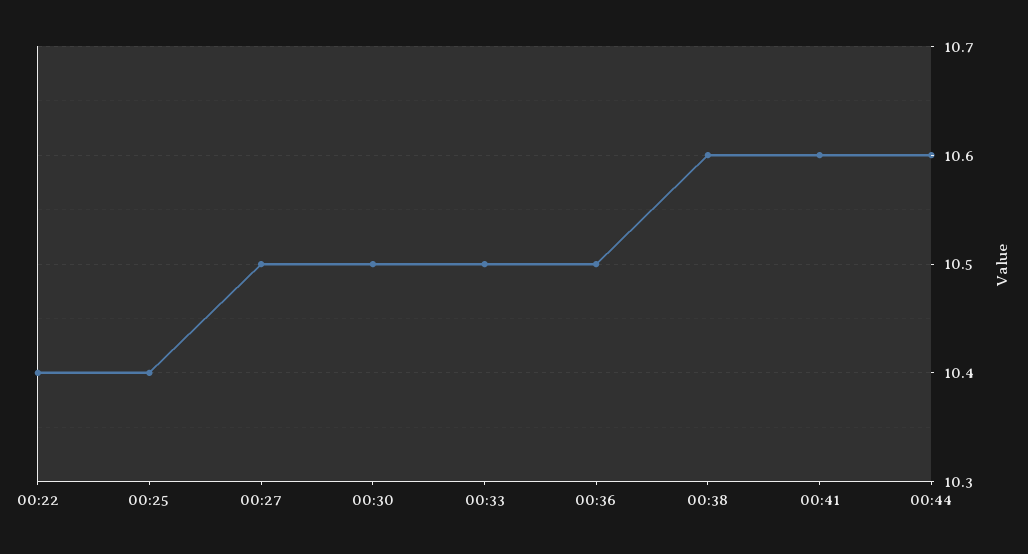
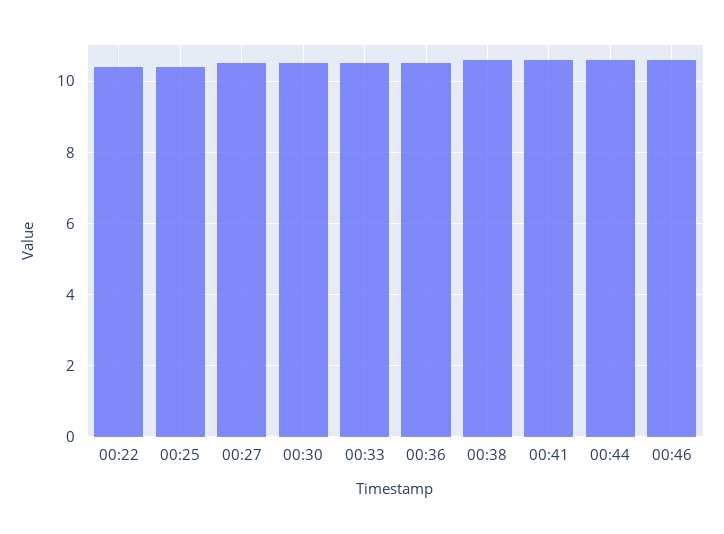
00:46: none -> 10.5

